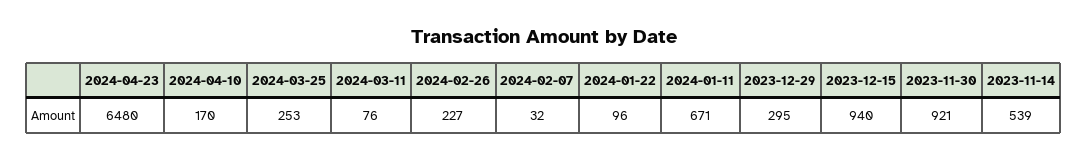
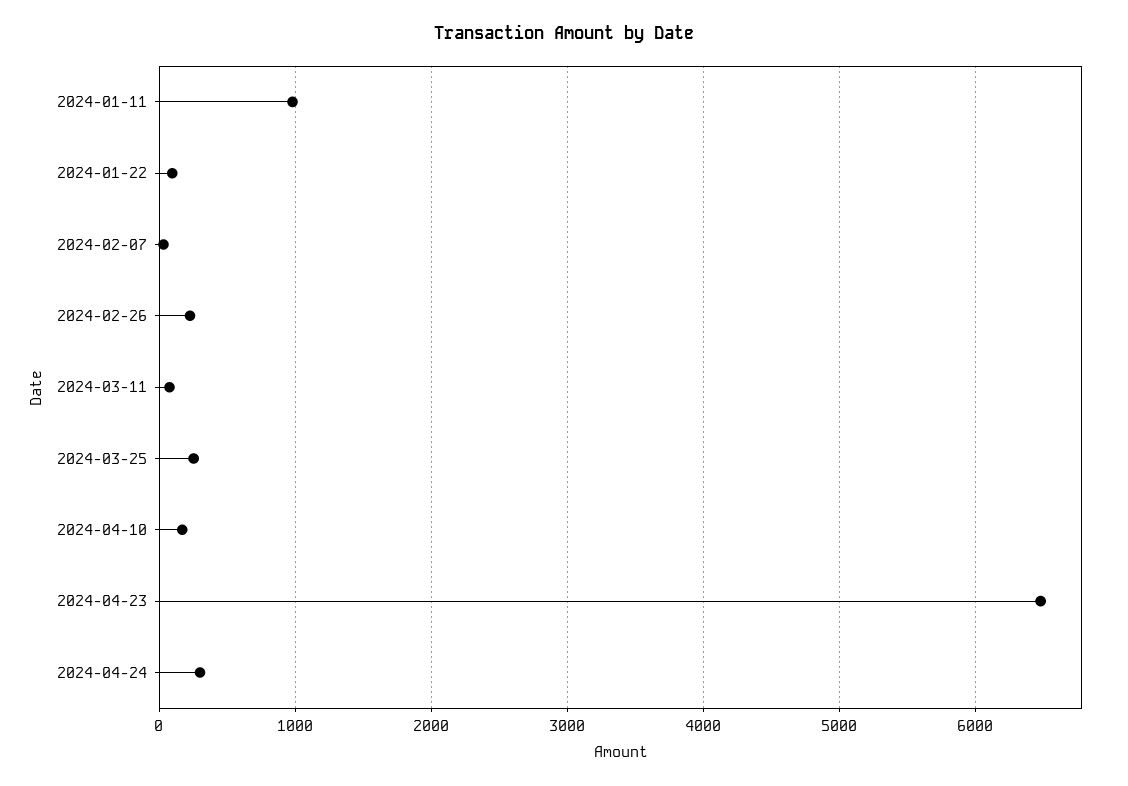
2024-01-11: 671 -> 1000
2023-12-29: 295 -> none
2023-12-15: 940 -> none
2023-11-30: 921 -> none
2023-11-14: 539 -> none
2024-04-24: none -> 300

